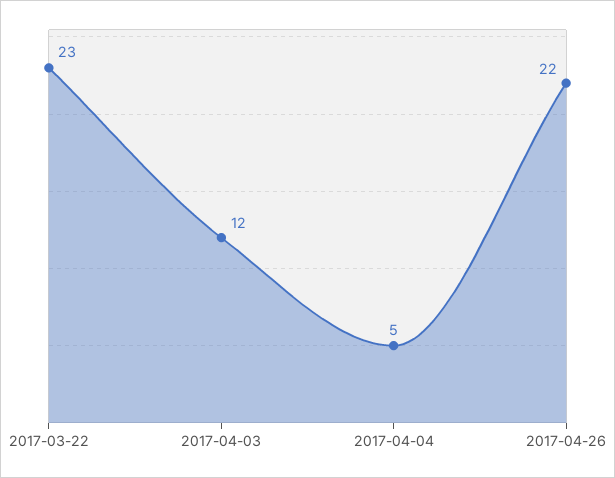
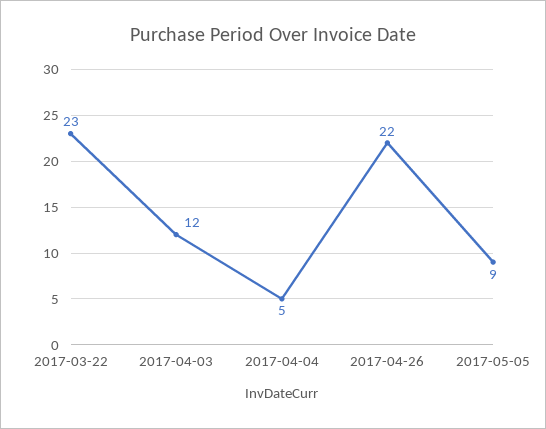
2017-05-05: none -> 9

